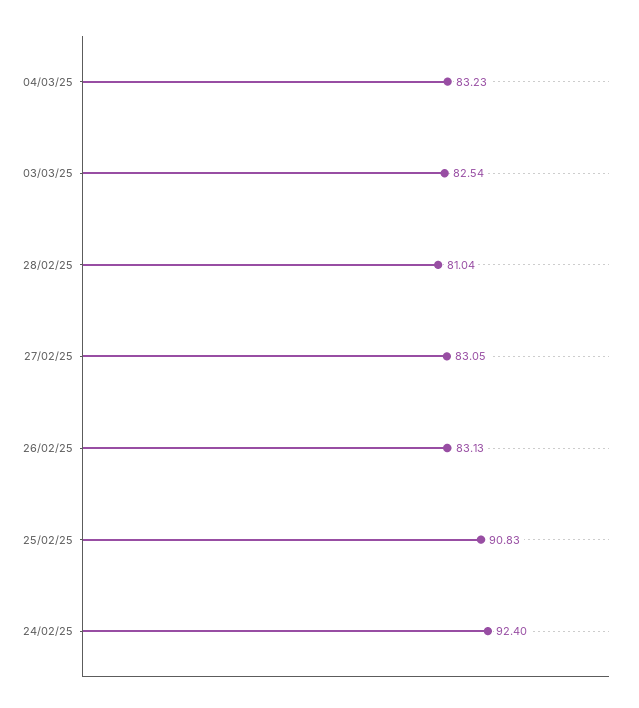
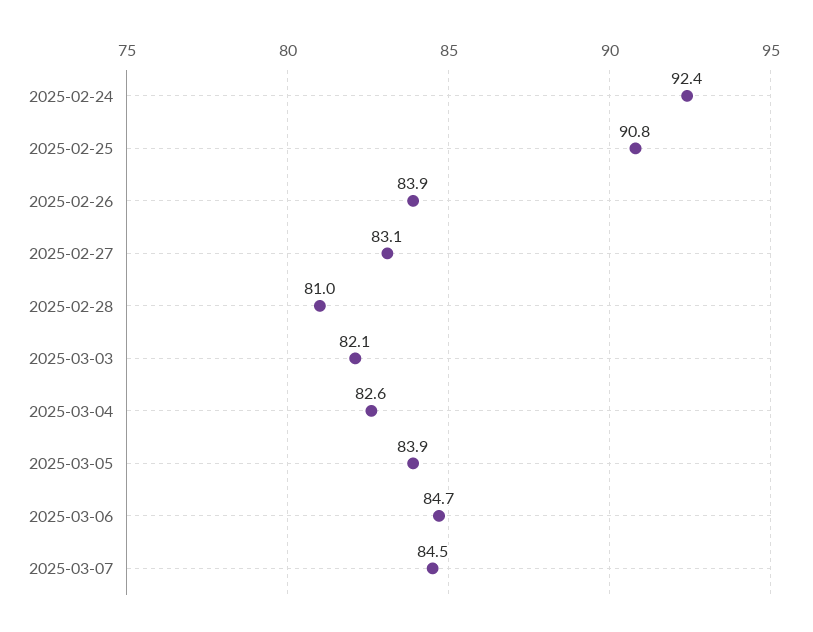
04/03/25: 83.23 -> 82.6
03/03/25: 82.54 -> 82.1
26/02/25: 83.13 -> 83.9
2025-03-05: none -> 83.9
2025-03-06: none -> 84.7
2025-03-07: none -> 84.5

